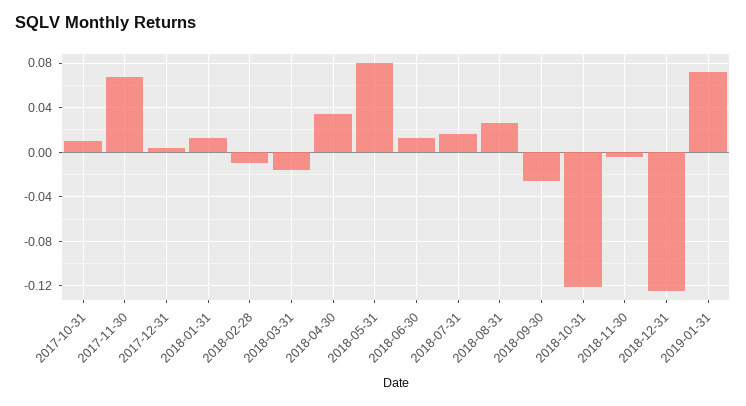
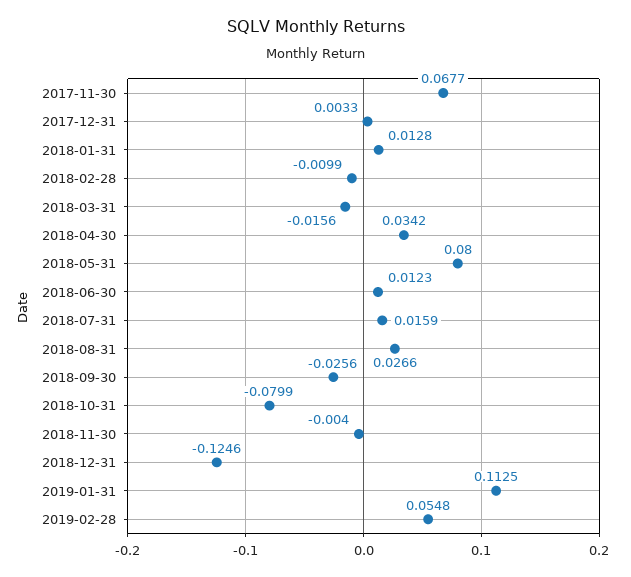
2017-10-31: 0.01 -> none
2018-10-31: -0.12 -> -0.0799
2019-01-31: 0.07 -> 0.1125
2019-02-28: none -> 0.0548

